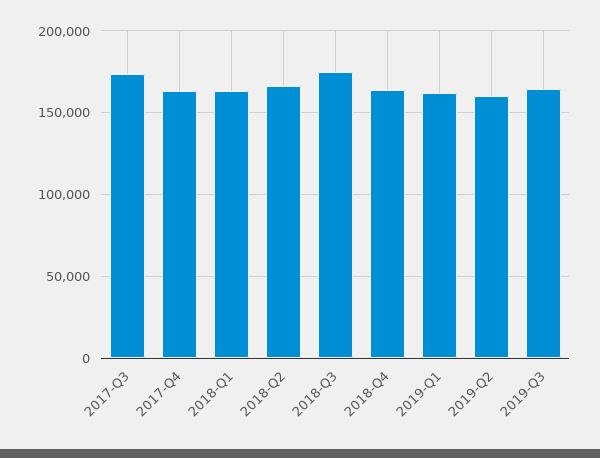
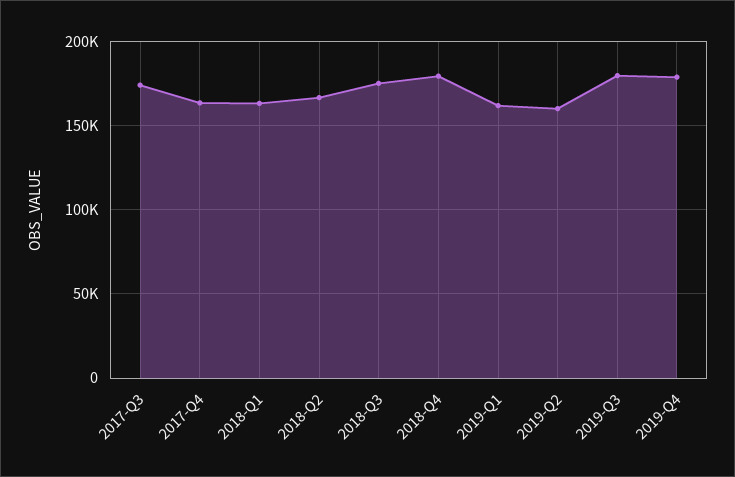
2018-Q4: 165000 -> 180000
2019-Q3: 165000 -> 180000
2019-Q4: none -> 180000

